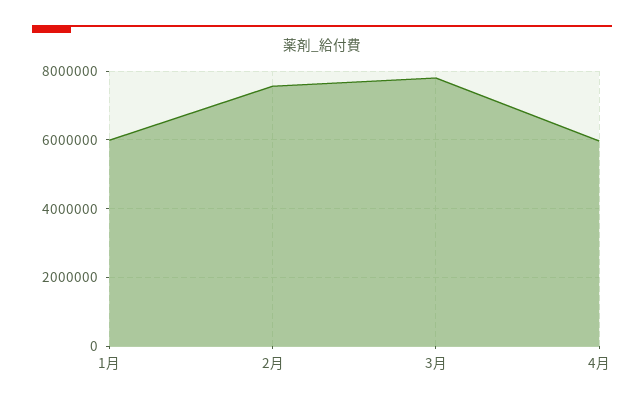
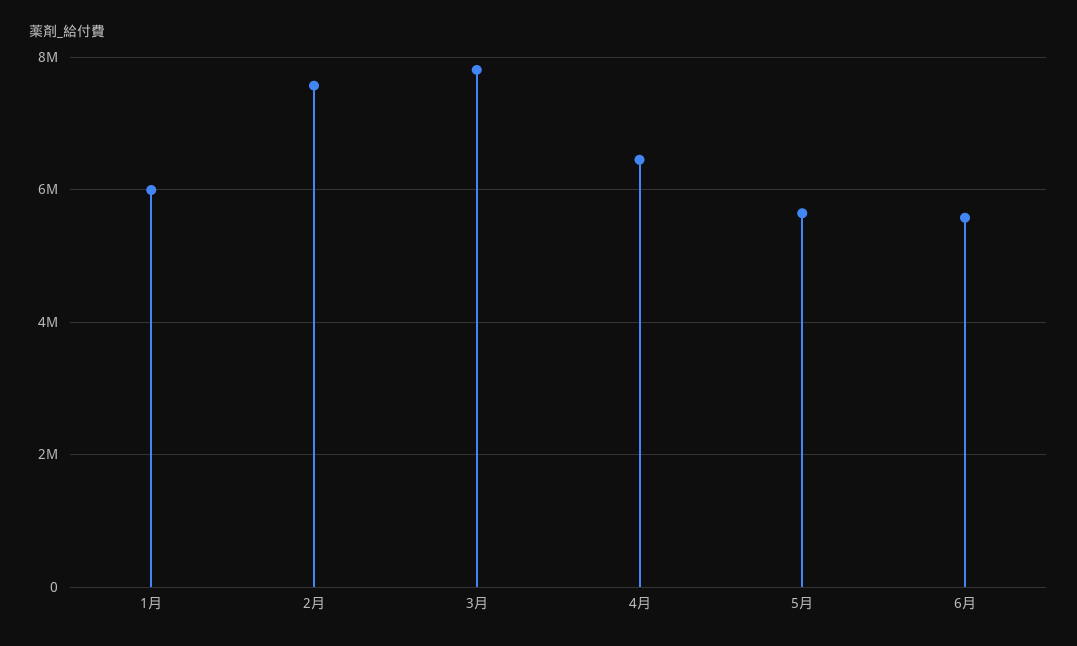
4月: 6000000 -> 6400000
5月: none -> 5600000
6月: none -> 5600000

